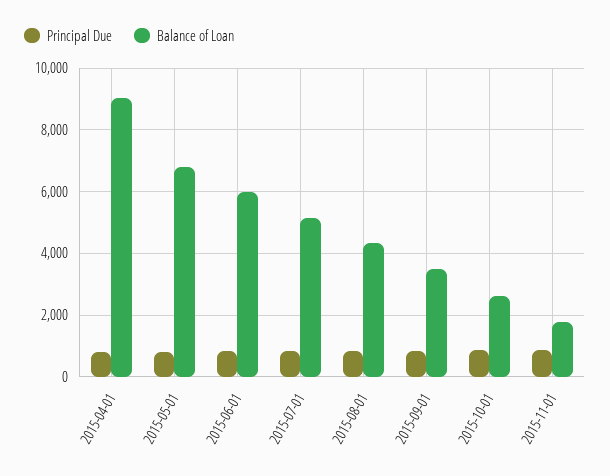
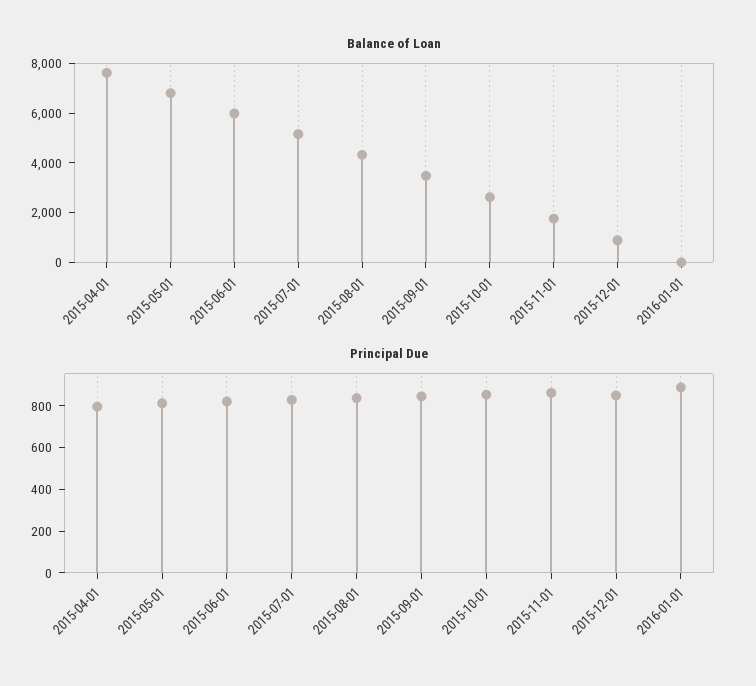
Balance of Loan, 2015-04-01: 9000 -> 7500
Balance of Loan, 2015-12-01: none -> 1000
Balance of Loan, 2016-01-01: none -> 0
Principal Due, 2015-12-01: none -> 850
Principal Due, 2016-01-01: none -> 900

